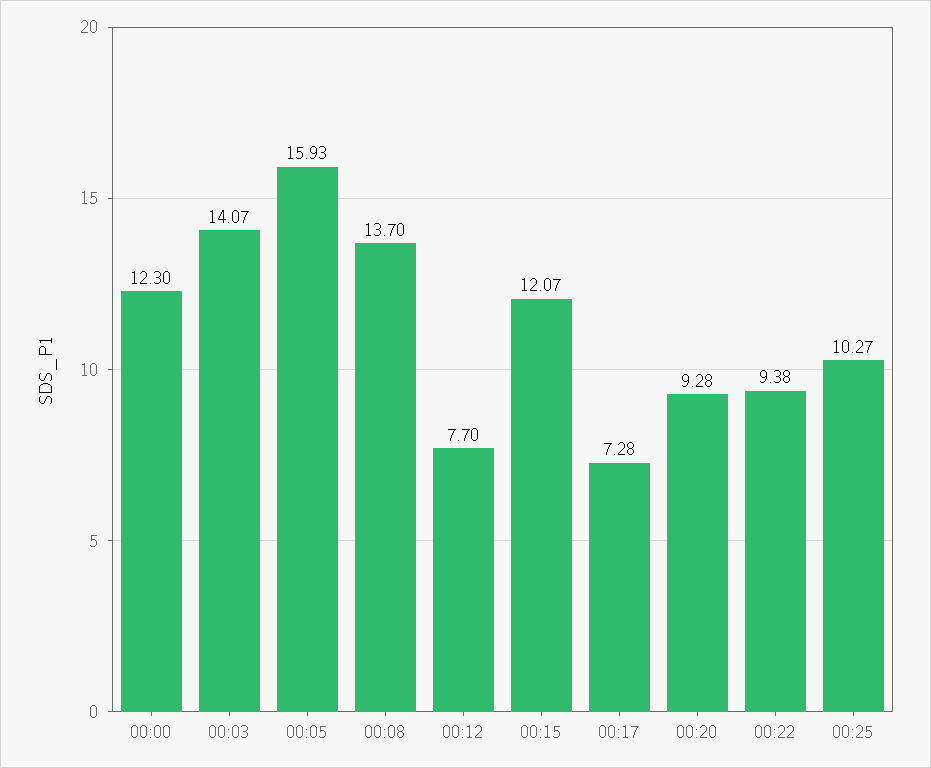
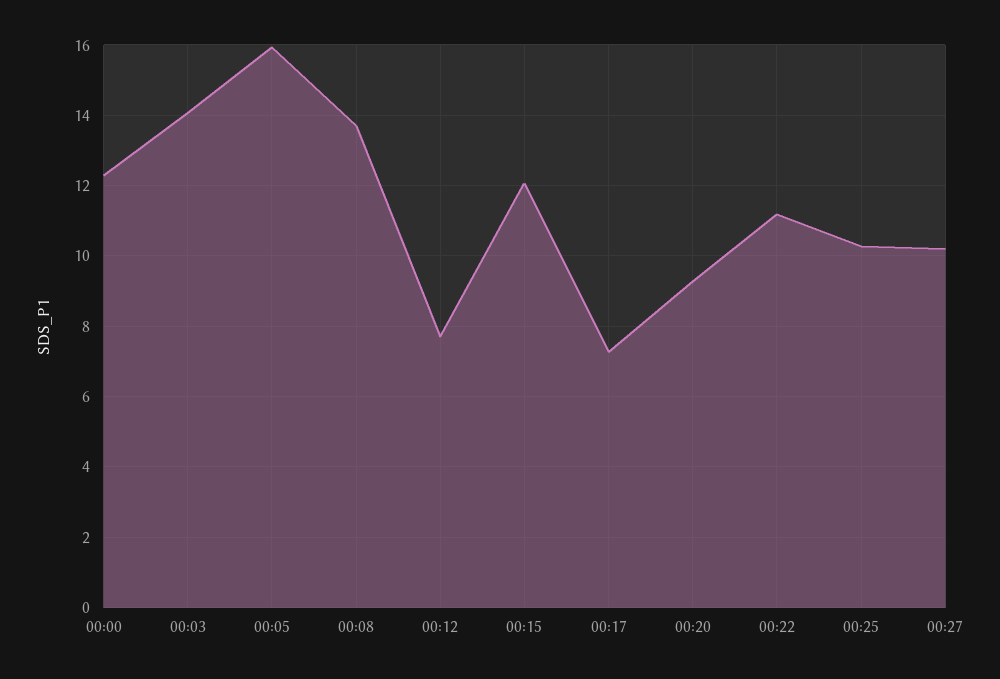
00:22: 9.38 -> 11.2
00:27: none -> 10.2

